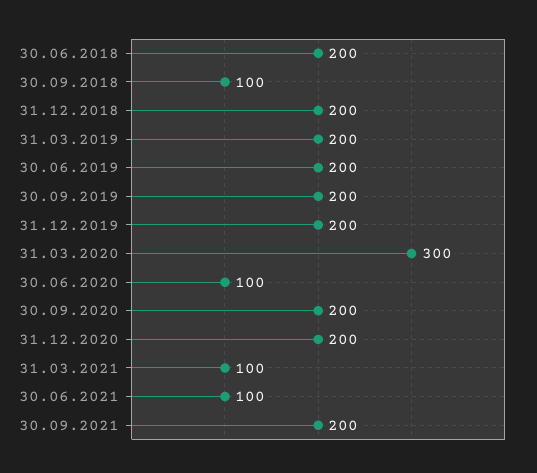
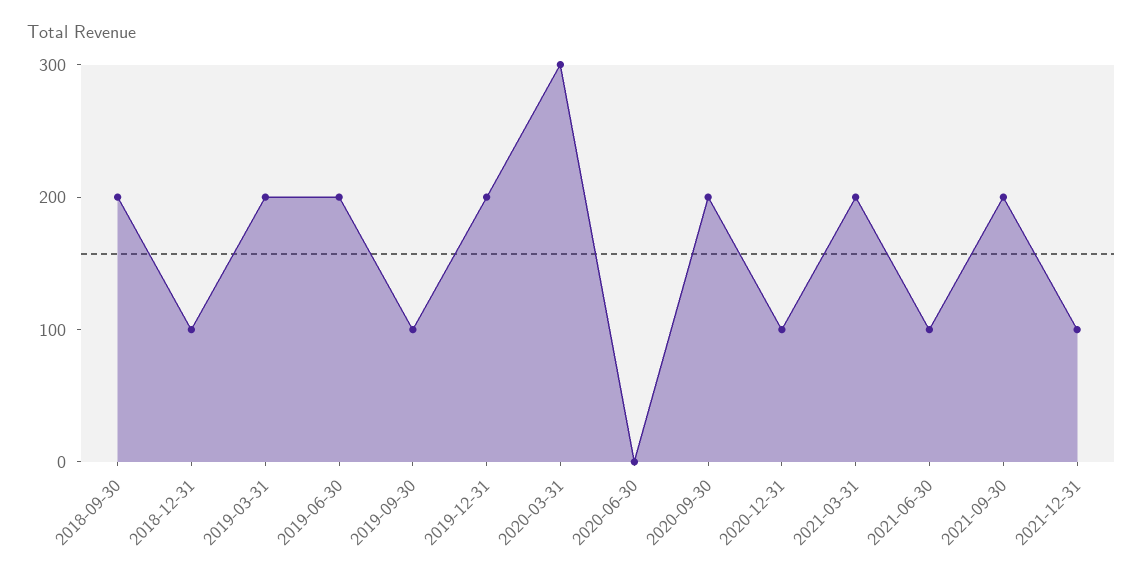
30.06.2018: 200 -> none
30.09.2018: 100 -> 200
31.12.2018: 200 -> 100
30.09.2019: 200 -> 100
30.06.2020: 100 -> 0
31.12.2020: 200 -> 100
31.03.2021: 100 -> 200
2021-12-31: none -> 100

